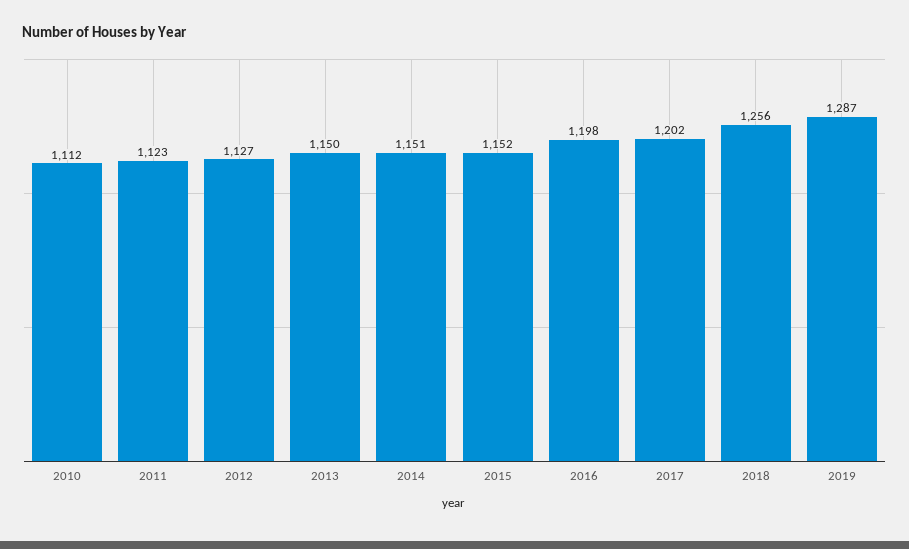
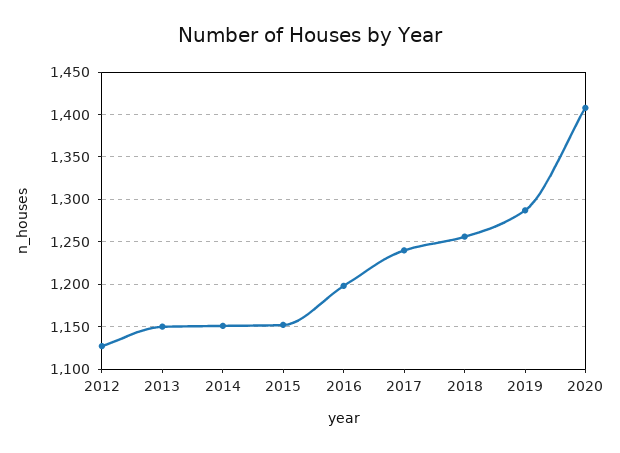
2010: 1112 -> none
2011: 1123 -> none
2017: 1202 -> 1240
2020: none -> 1410

